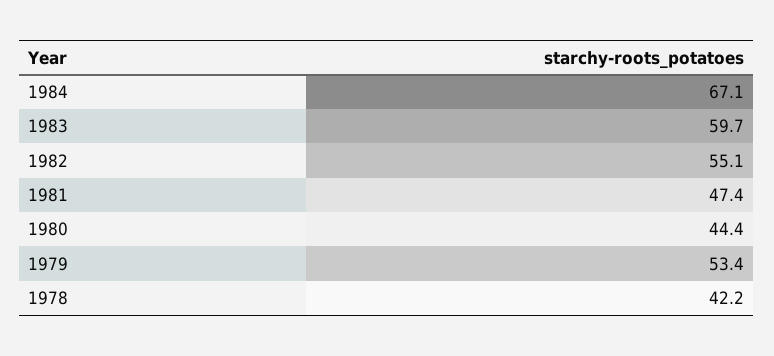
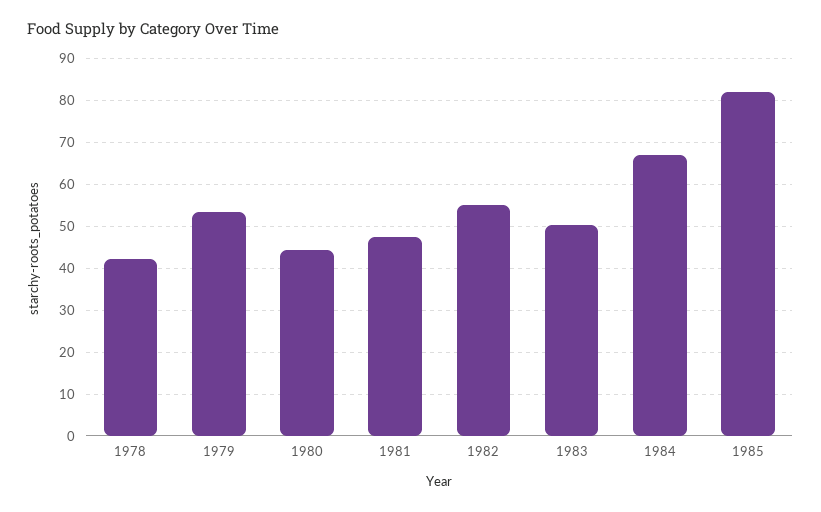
1983: 59.7 -> 50
1985: none -> 82

